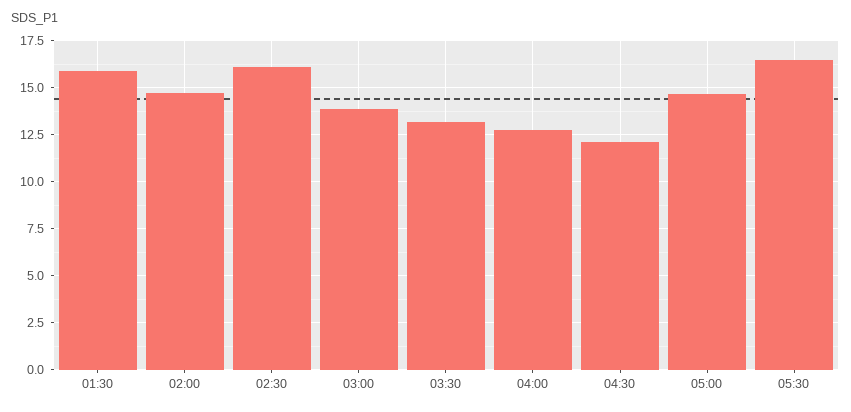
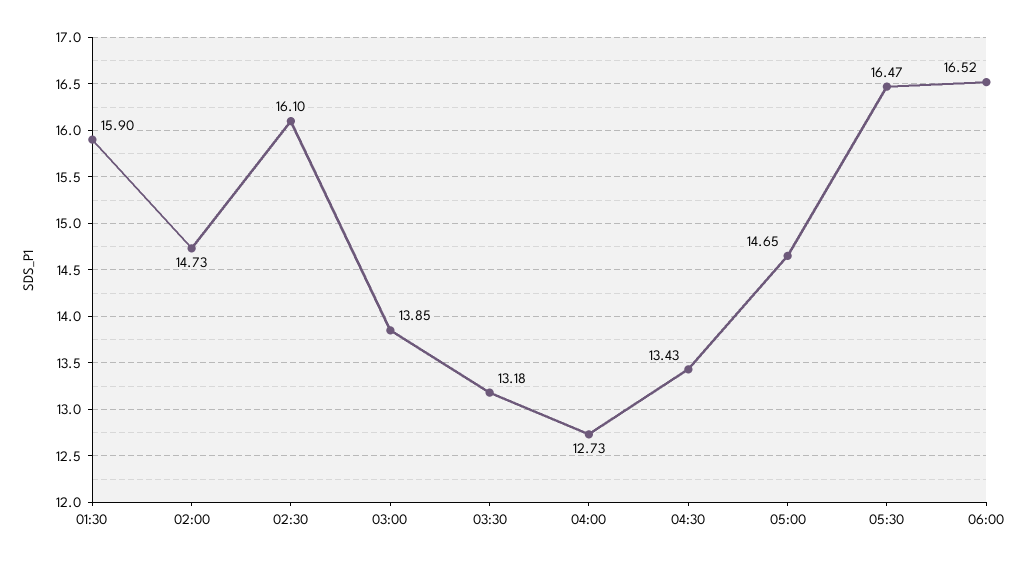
04:30: 12 -> 13.43
06:00: none -> 16.52

